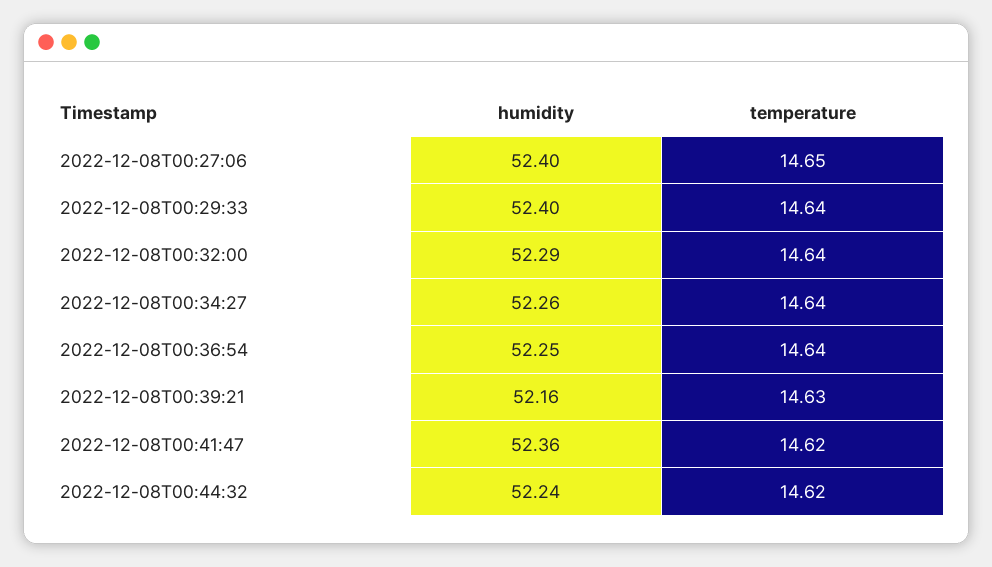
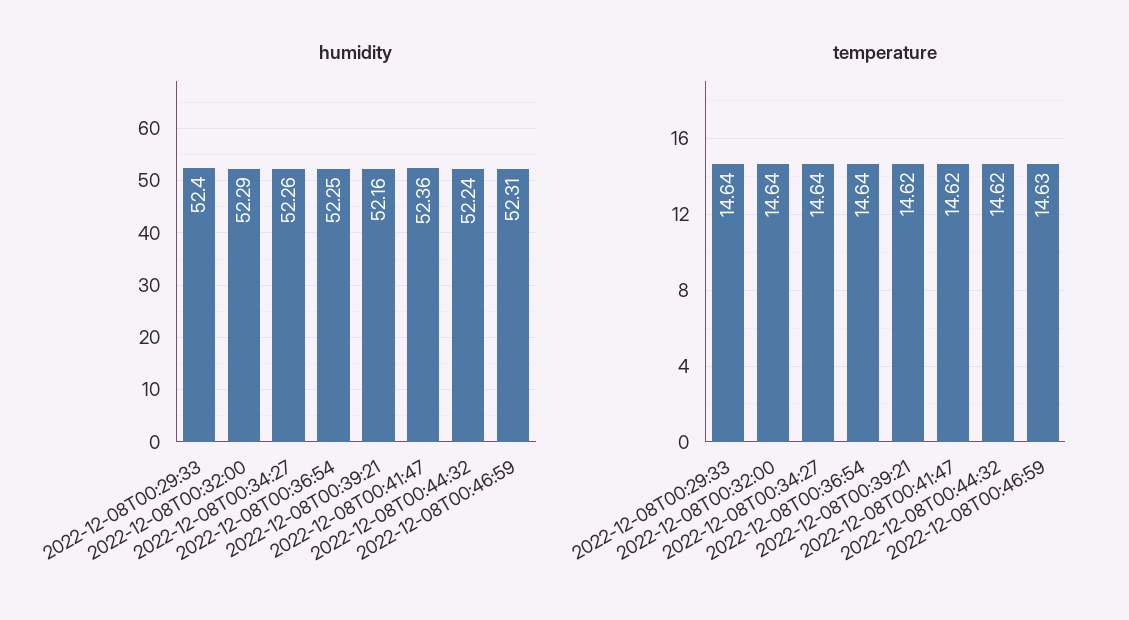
humidity, 2022-12-08T00:27:06: 52.4 -> none
temperature, 2022-12-08T00:27:06: 14.65 -> none
temperature, 2022-12-08T00:39:21: 14.63 -> 14.62
humidity, 2022-12-08T00:46:59: none -> 52.31
temperature, 2022-12-08T00:46:59: none -> 14.63

